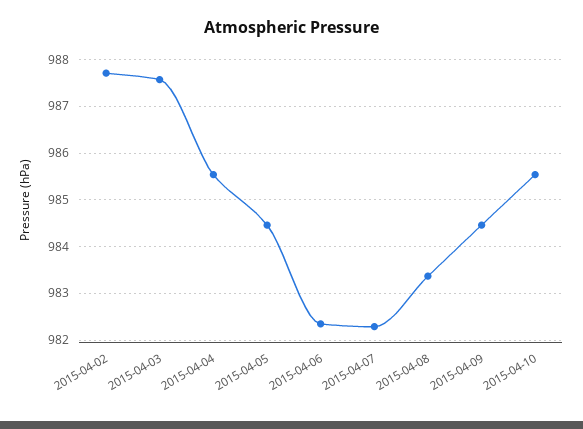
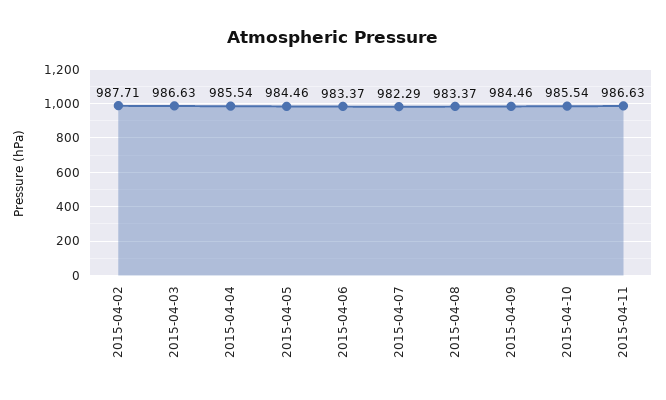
2015-04-03: 987.6 -> 986.63
2015-04-06: 982.4 -> 983.37
2015-04-11: none -> 986.63

